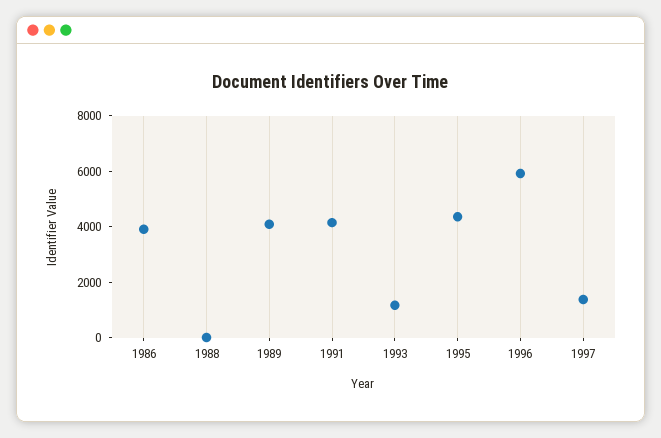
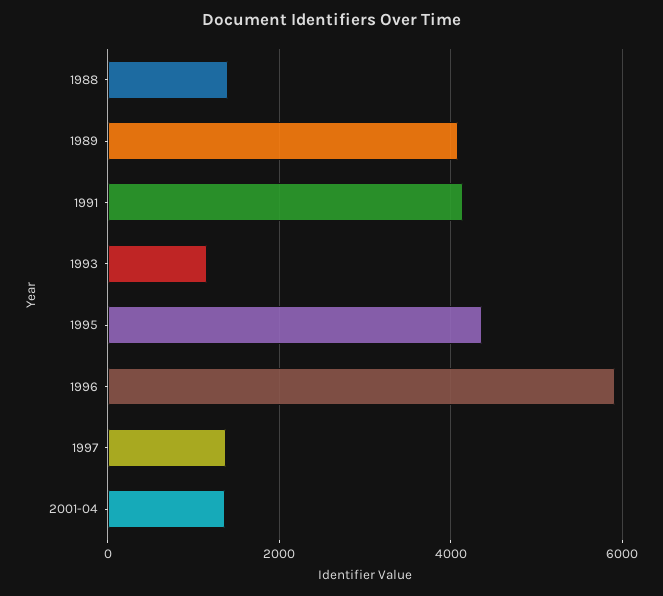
1986: 4000 -> none
1988: 0 -> 1400
2001-04: none -> 1400

